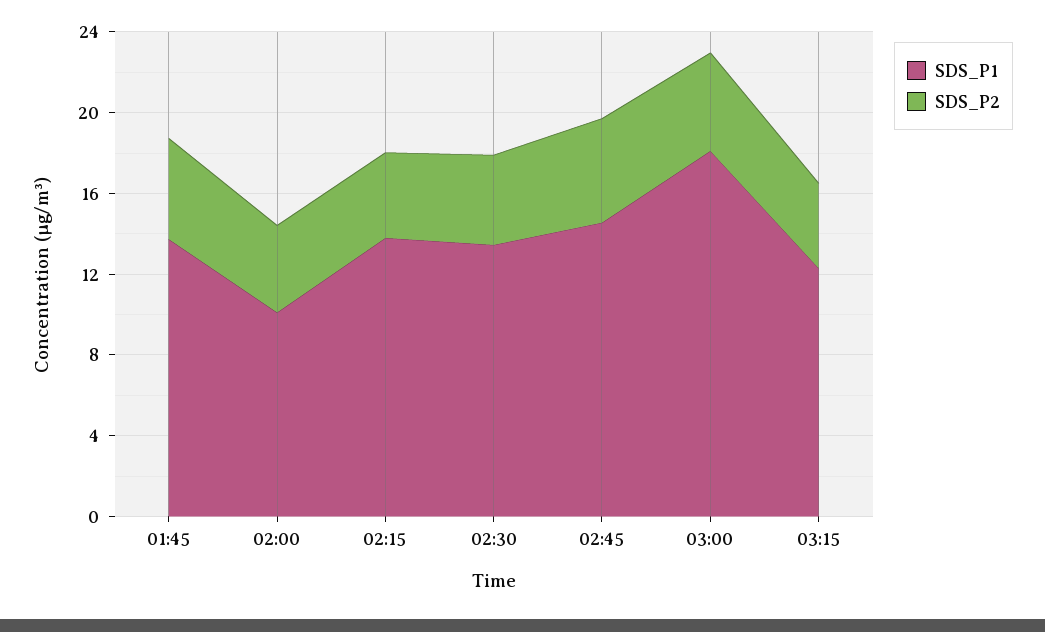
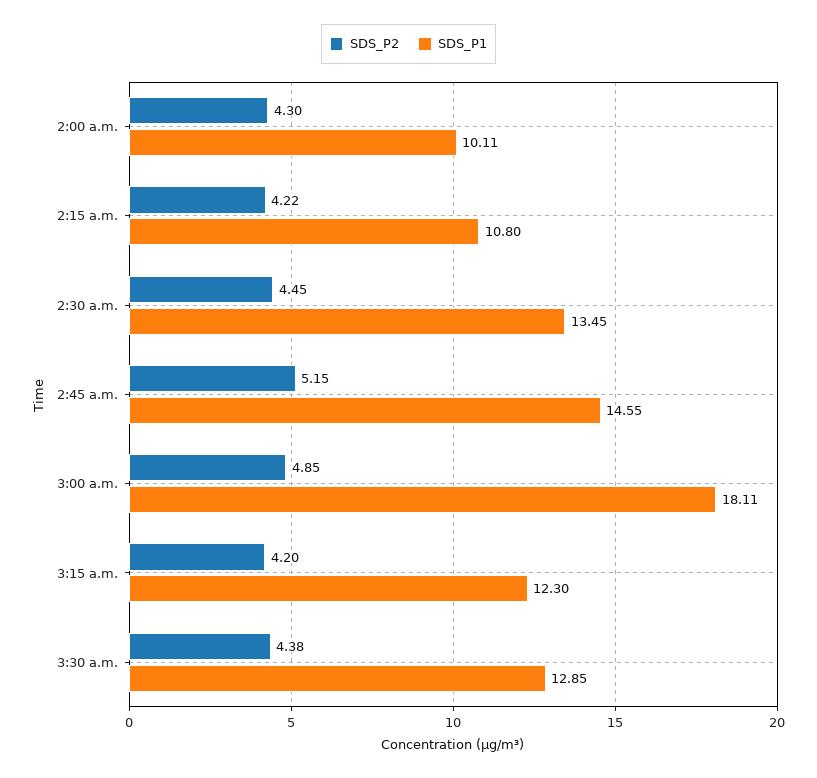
SDS_P1, 01:45: 14 -> none
SDS_P2, 01:45: 5 -> none
SDS_P1, 02:15: 14 -> 10.8
SDS_P2, 3:30 a.m.: none -> 4.38
SDS_P1, 3:30 a.m.: none -> 12.85

